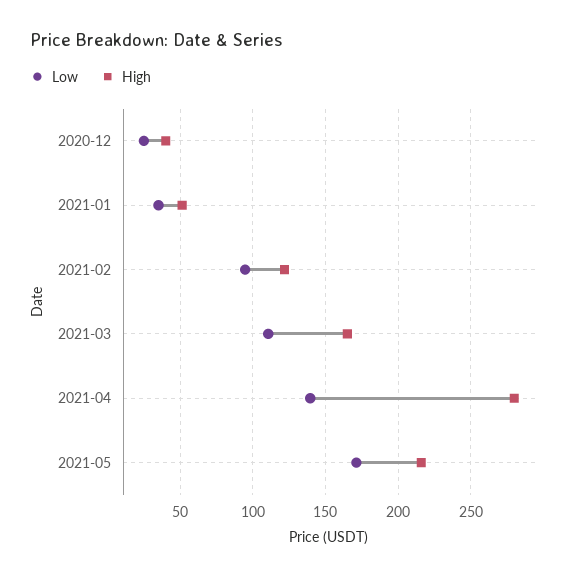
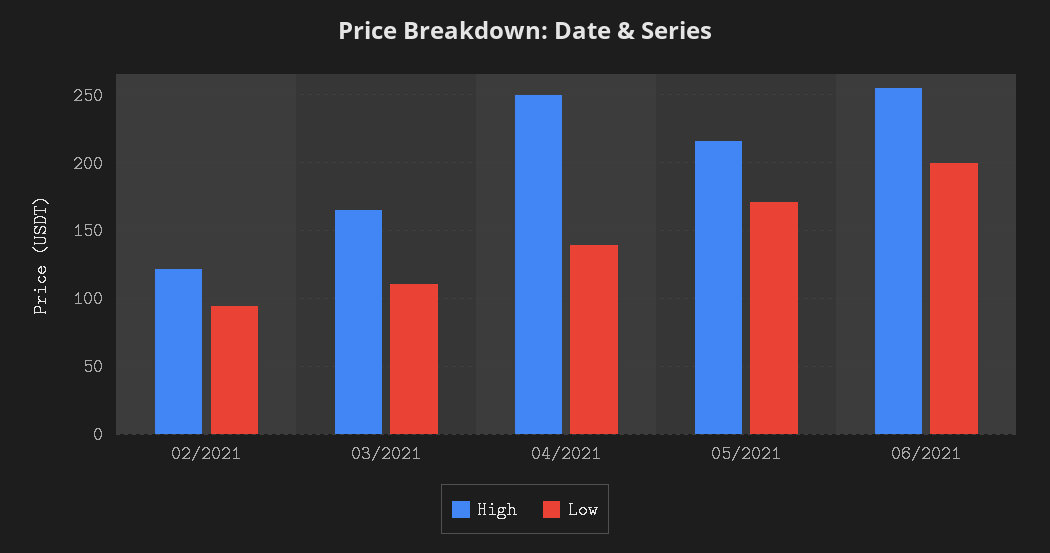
Low, 2020-12: 25 -> none
High, 2020-12: 40 -> none
Low, 2021-01: 35 -> none
High, 2021-01: 50 -> none
High, 2021-04: 280 -> 250
High, 06/2021: none -> 255
Low, 06/2021: none -> 200

